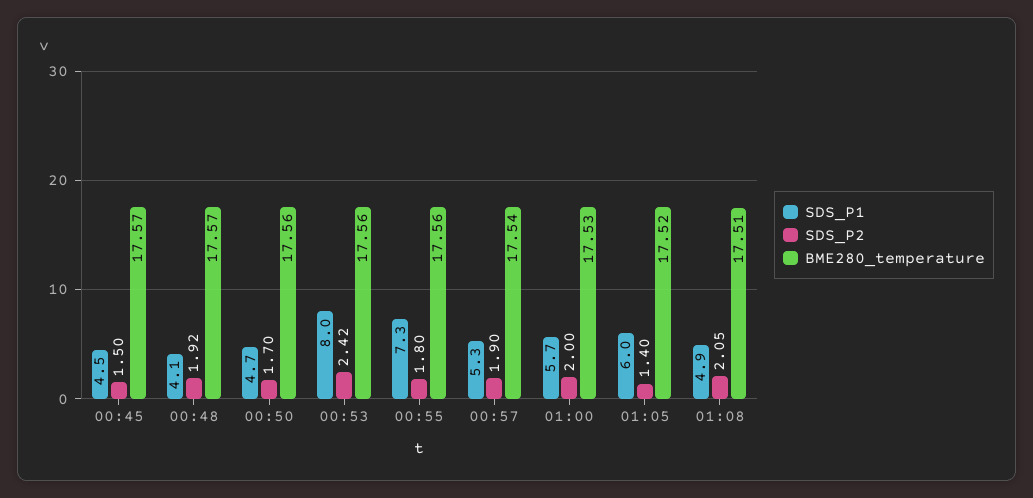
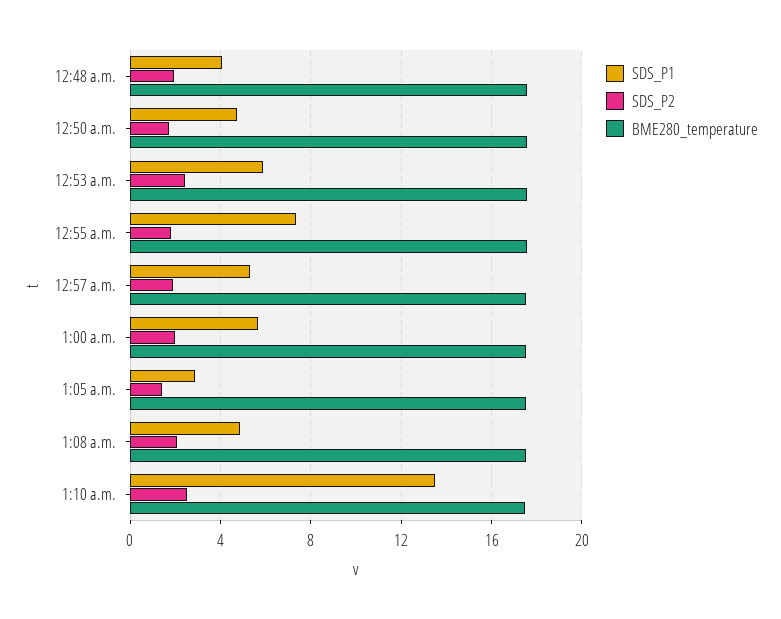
SDS_P1, 00:45: 4.5 -> none
SDS_P2, 00:45: 1.5 -> none
BME280_temperature, 00:45: 17.57 -> none
SDS_P1, 00:53: 8 -> 6
SDS_P1, 01:05: 6 -> 3
SDS_P1, 1:10 a.m.: none -> 13.5
SDS_P2, 1:10 a.m.: none -> 2.5
BME280_temperature, 1:10 a.m.: none -> 17.5

